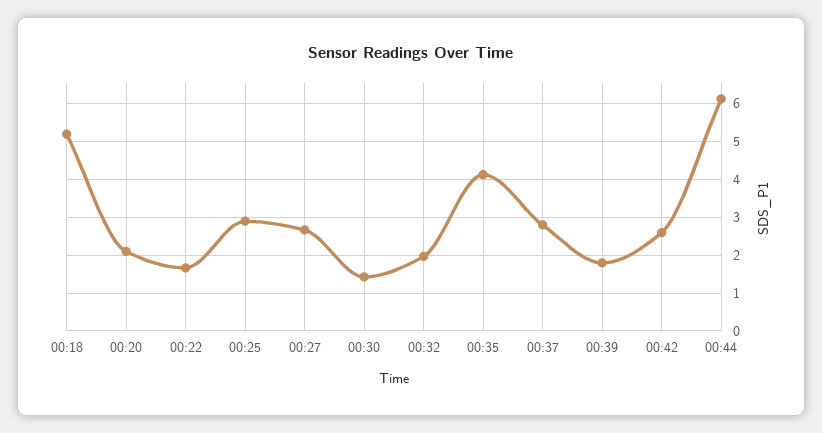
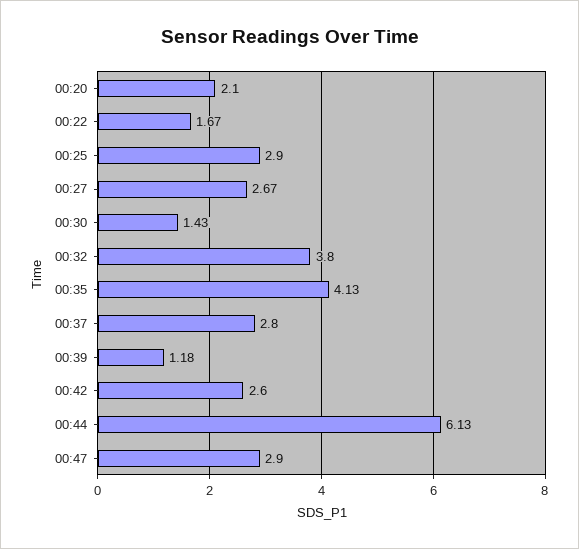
00:18: 5.2 -> none
00:32: 2 -> 3.8
00:39: 1.8 -> 1.18
00:47: none -> 2.9

